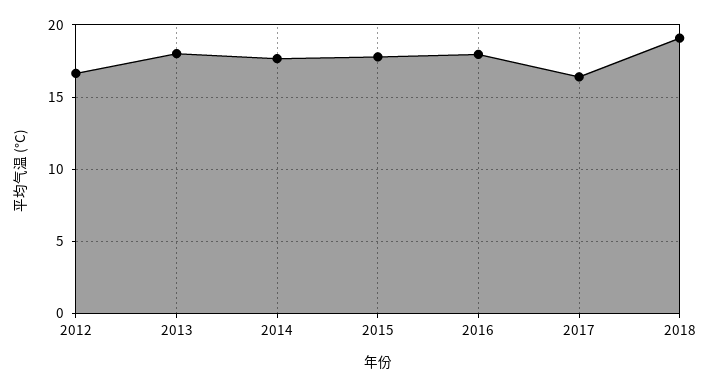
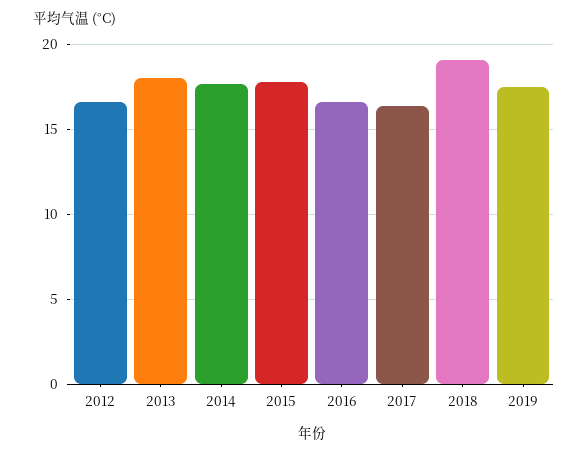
2016: 18 -> 16.5
2019: none -> 17.5

